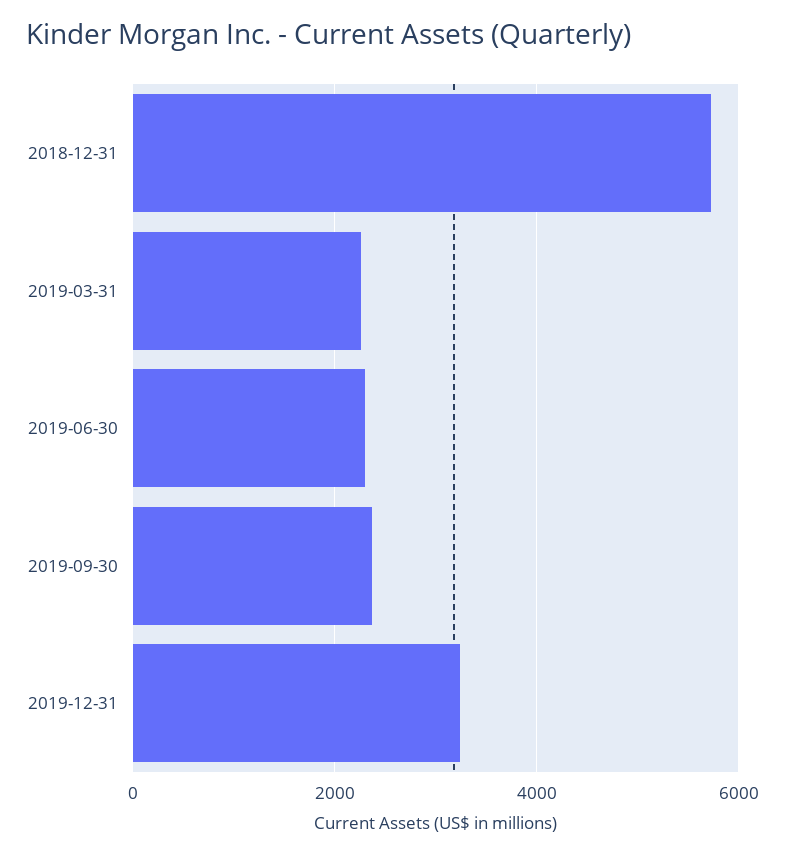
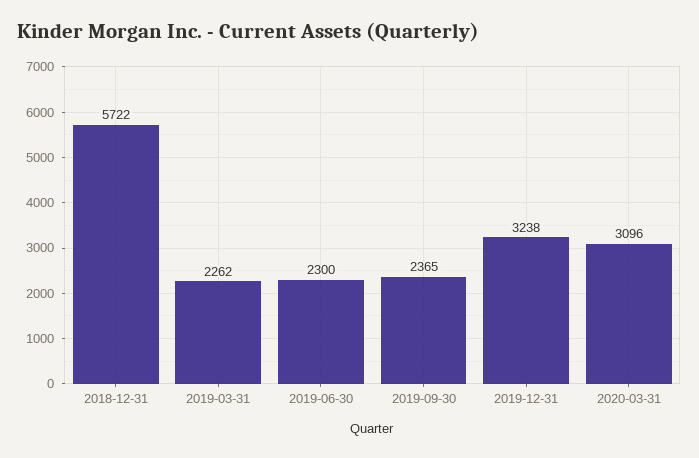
2020-03-31: none -> 3096

